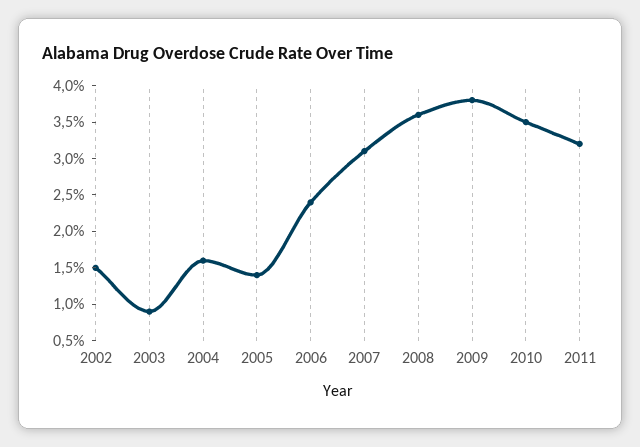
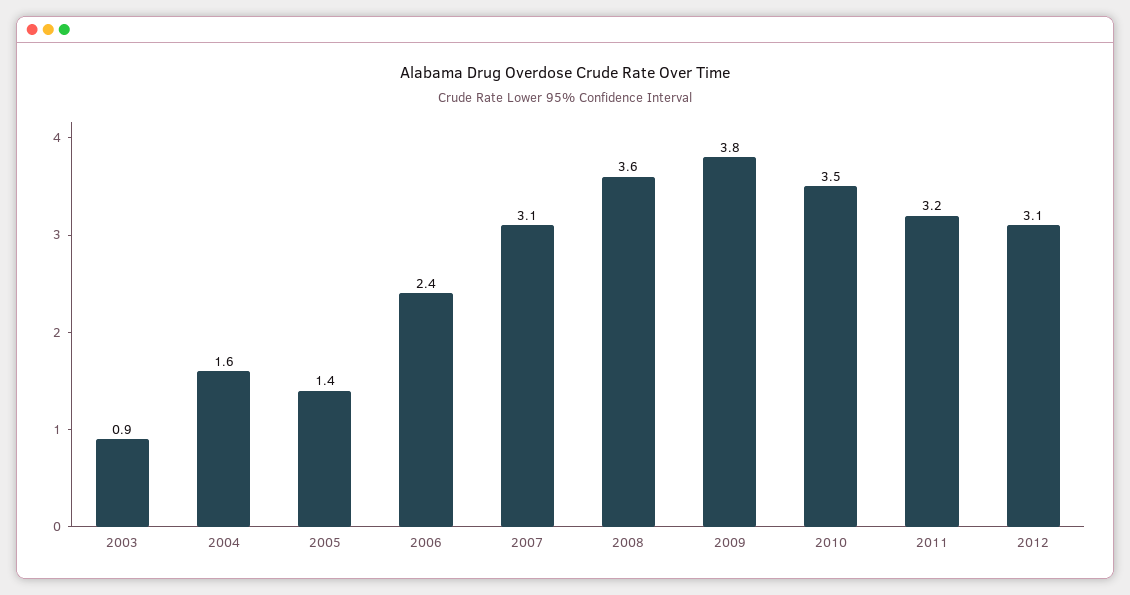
2002: 1.5 -> none
2012: none -> 3.1

